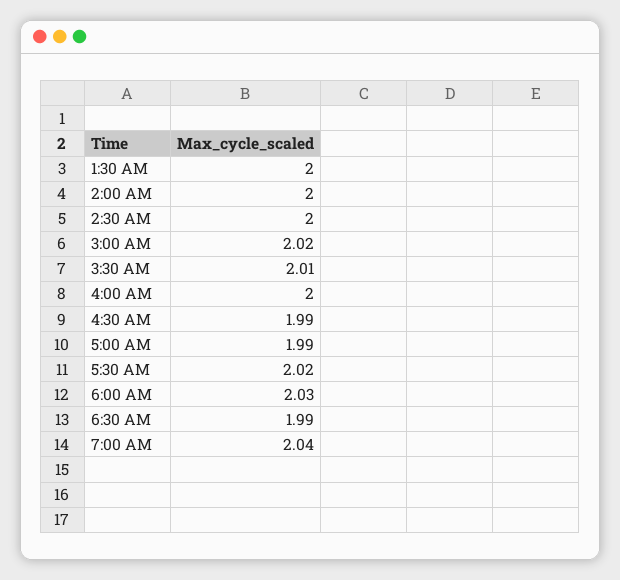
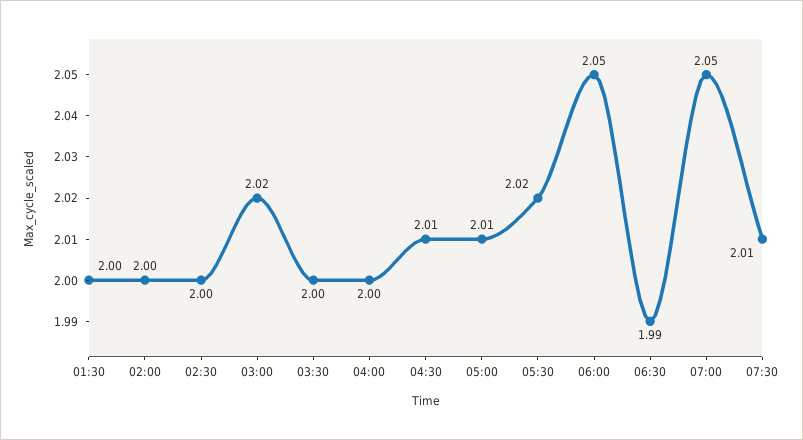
3:30 AM: 2.01 -> 2
4:30 AM: 1.99 -> 2.01
5:00 AM: 1.99 -> 2.01
6:00 AM: 2.03 -> 2.05
7:00 AM: 2.04 -> 2.05
07:30: none -> 2.01

